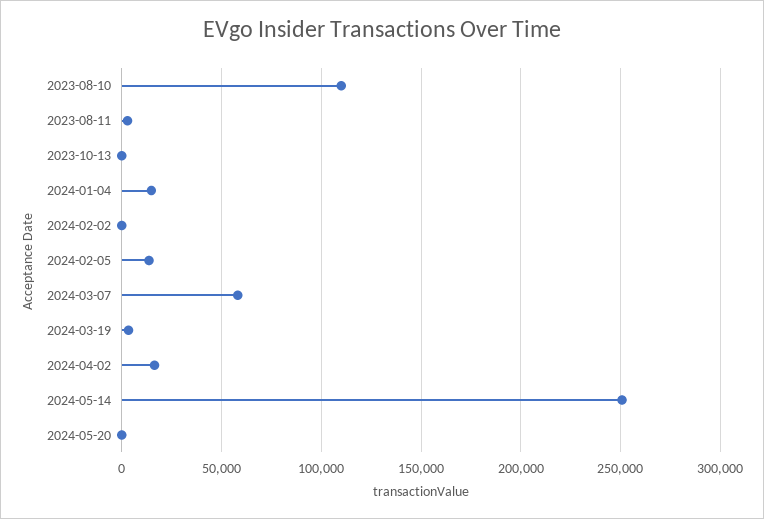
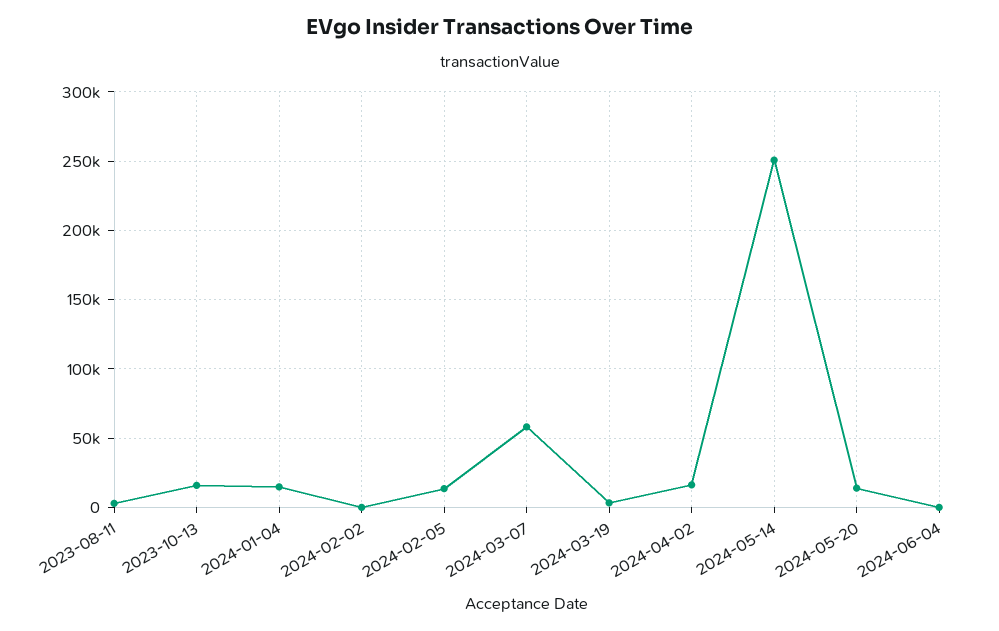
2023-08-10: 110000 -> none
2023-10-13: 0 -> 15000
2024-05-20: 0 -> 15000
2024-06-04: none -> 0

